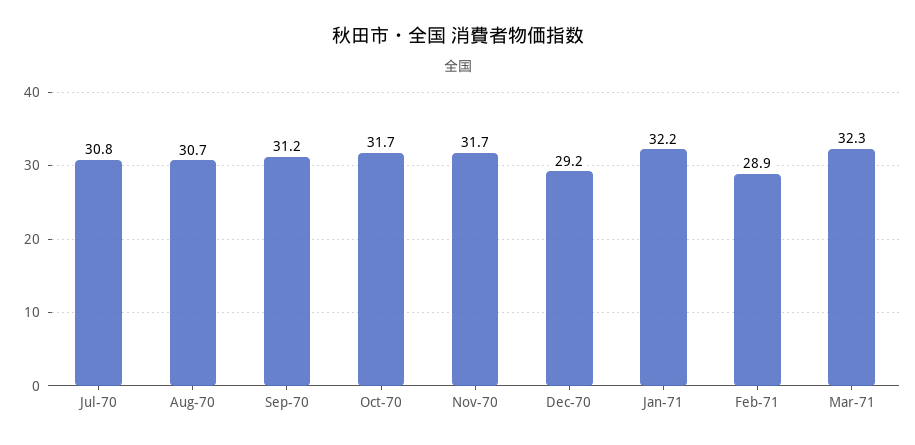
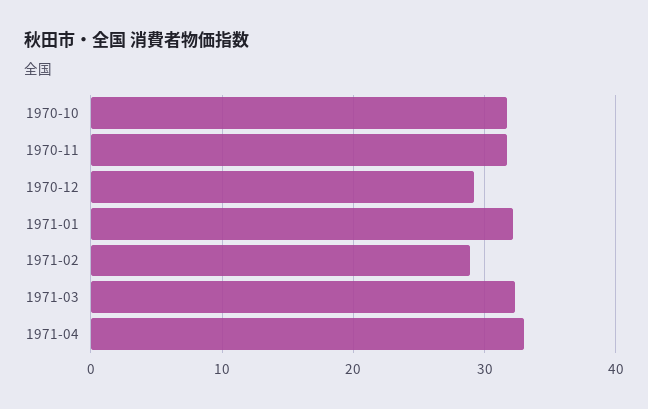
Jul-70: 30.8 -> none
Aug-70: 30.7 -> none
Sep-70: 31.2 -> none
1971-04: none -> 33

